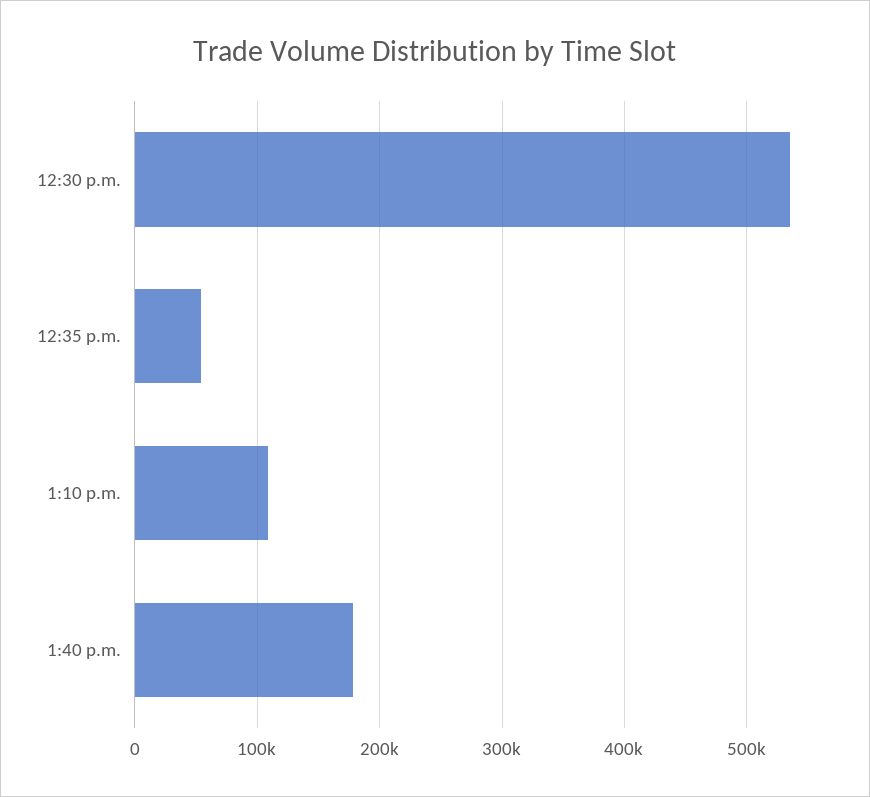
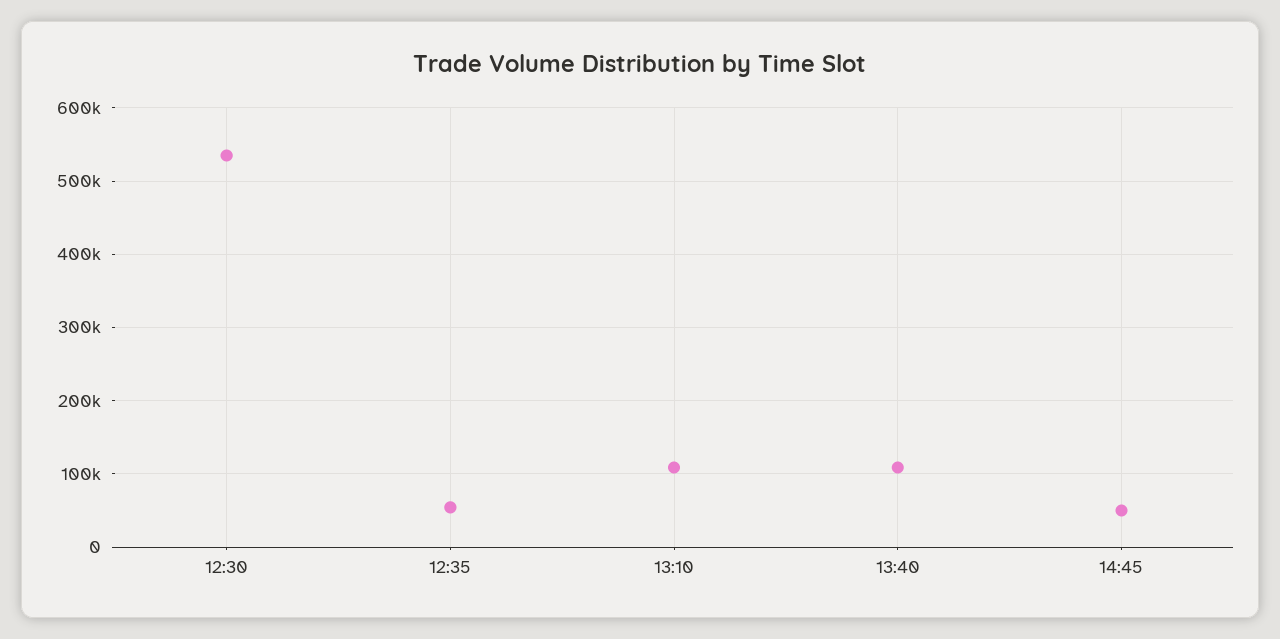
1:40 p.m.: 180000 -> 110000
14:45: none -> 50000

